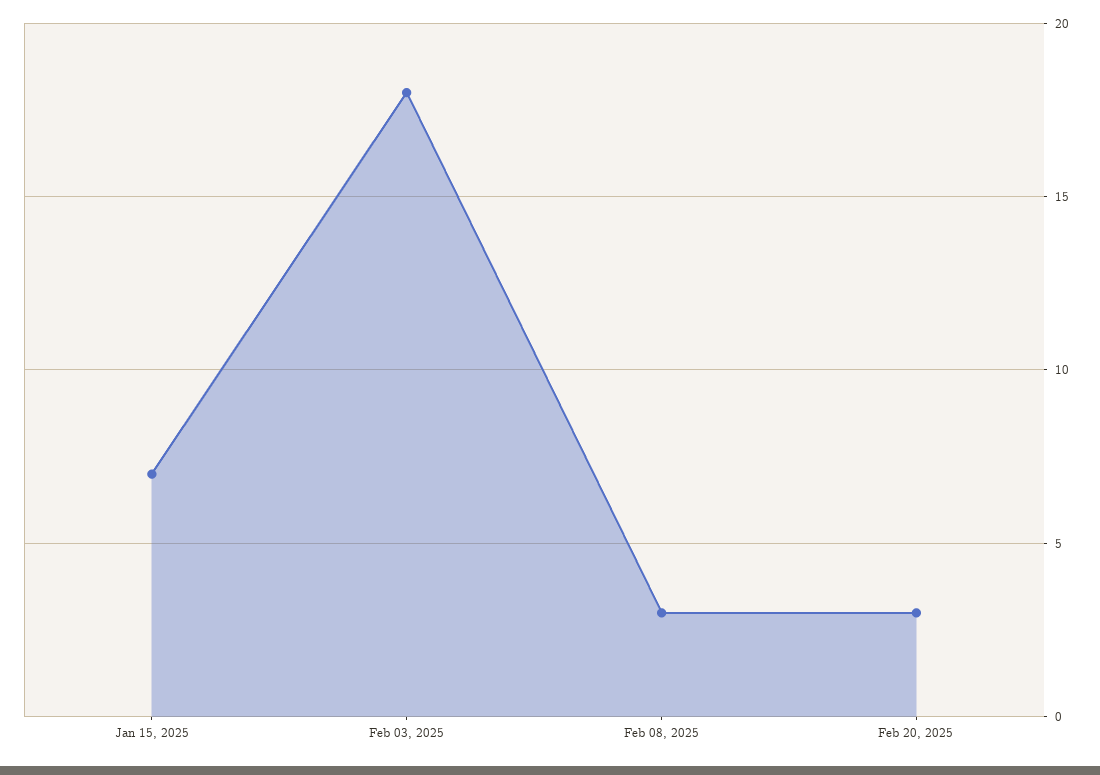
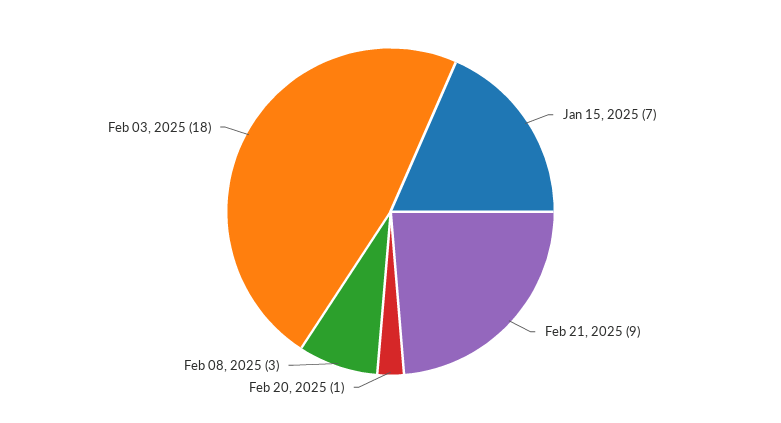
Feb 20, 2025: 3 -> 1
Feb 21, 2025: none -> 9

